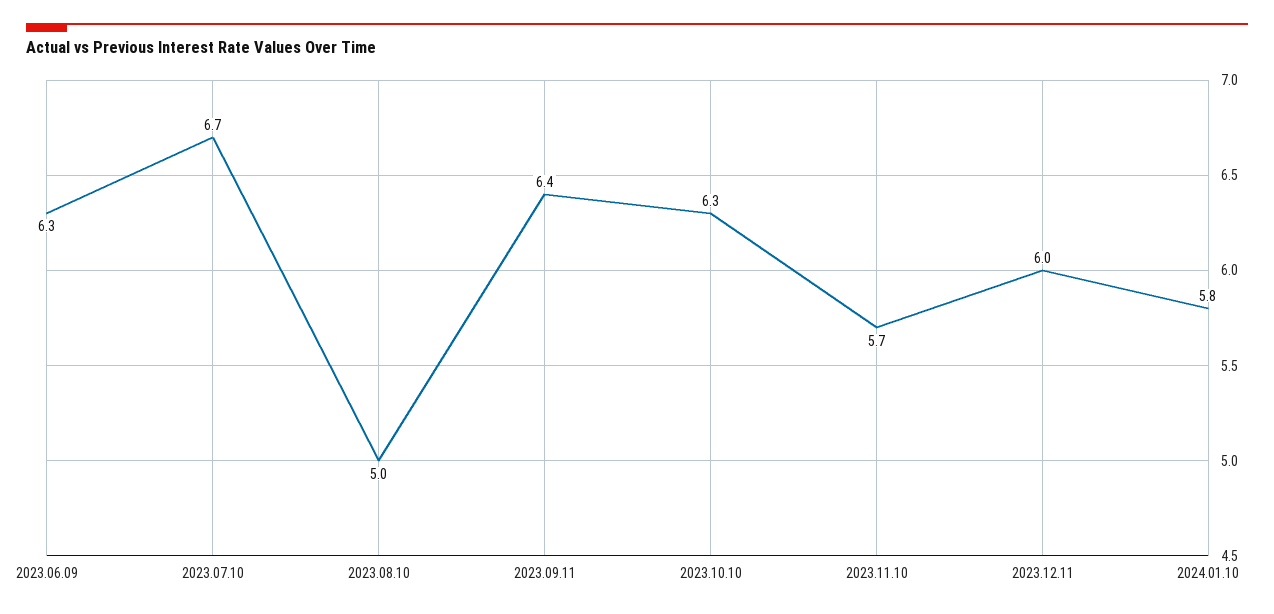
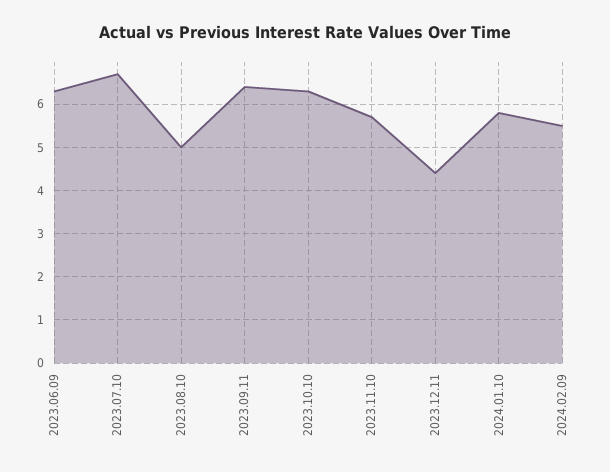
2023.12.11: 6 -> 4.5
2024.02.09: none -> 5.5

